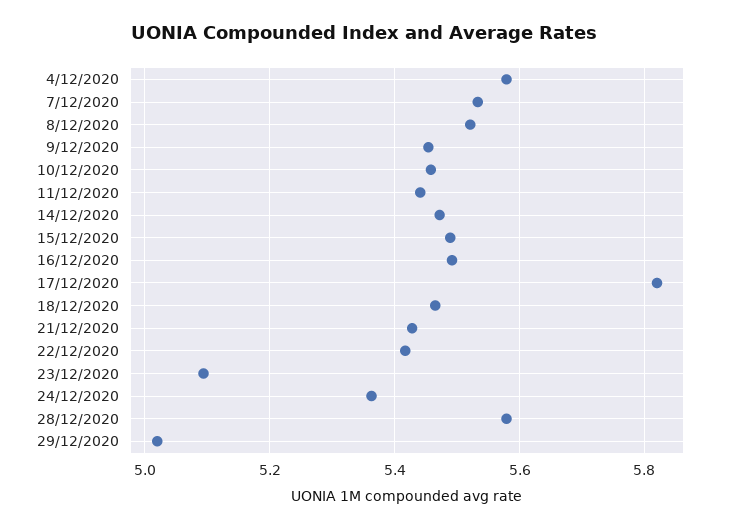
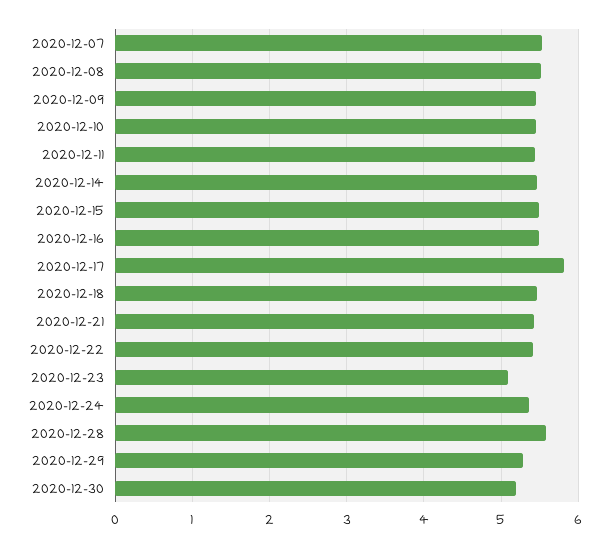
4/12/2020: 5.58 -> none
29/12/2020: 5.02 -> 5.3
2020-12-30: none -> 5.2

